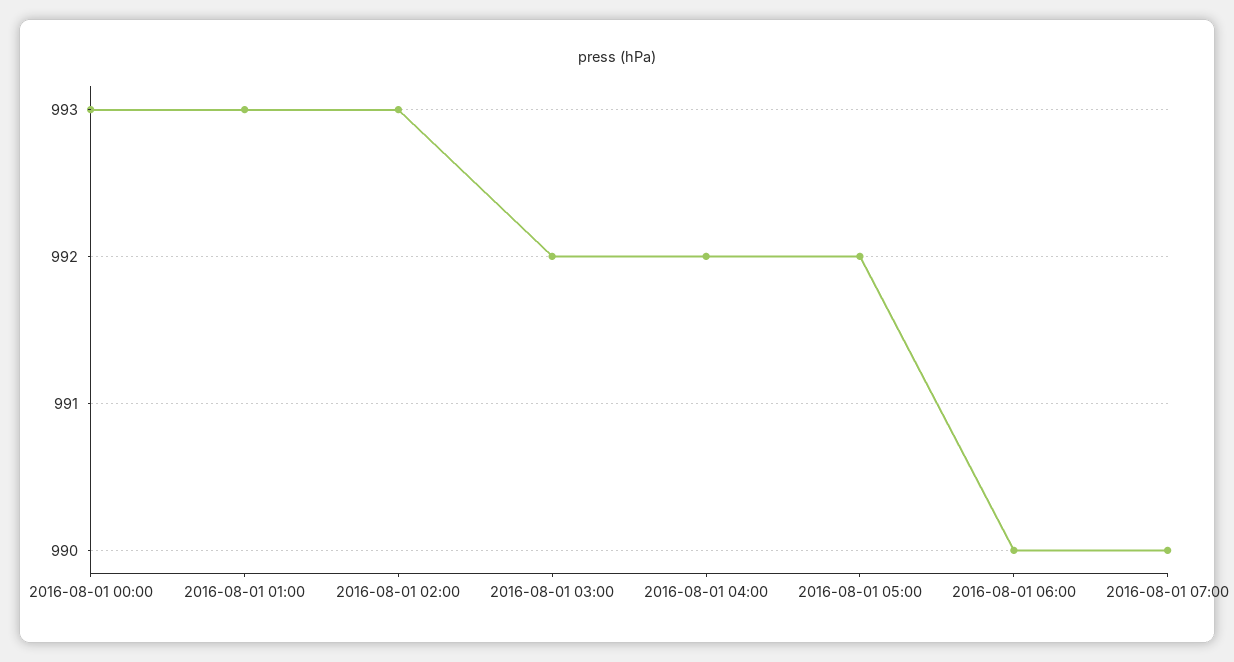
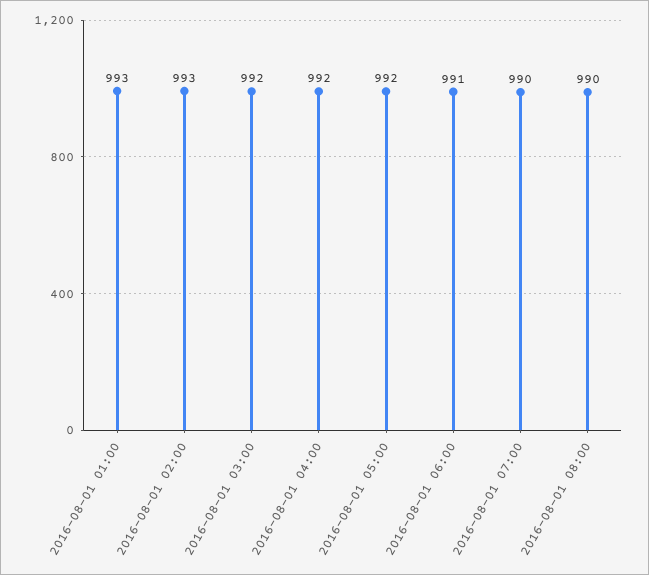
2016-08-01 00:00: 993 -> none
2016-08-01 06:00: 990 -> 991
2016-08-01 08:00: none -> 990

